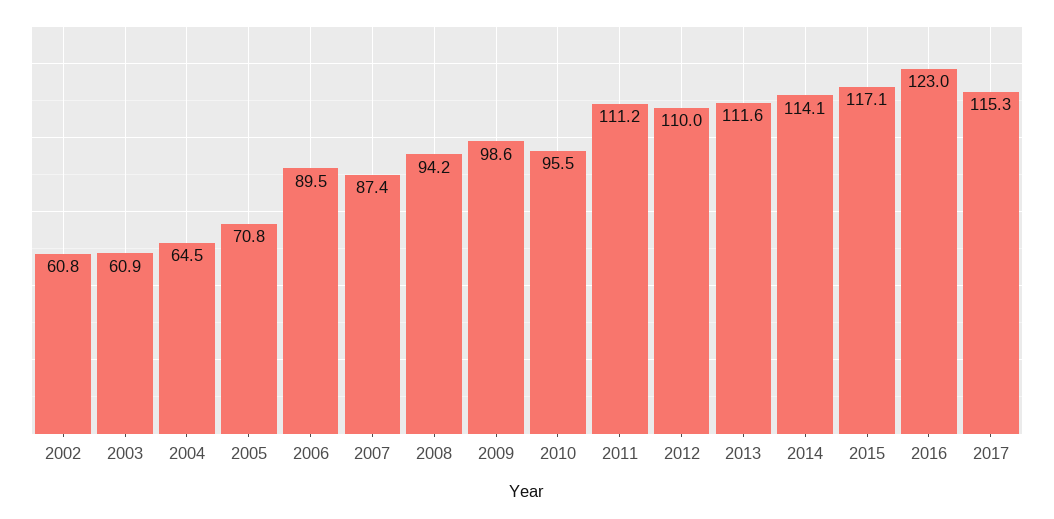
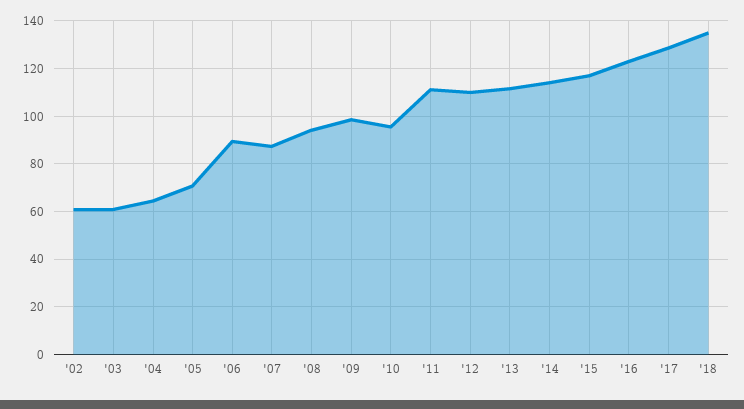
2017: 115.3 -> 130
'18: none -> 135

